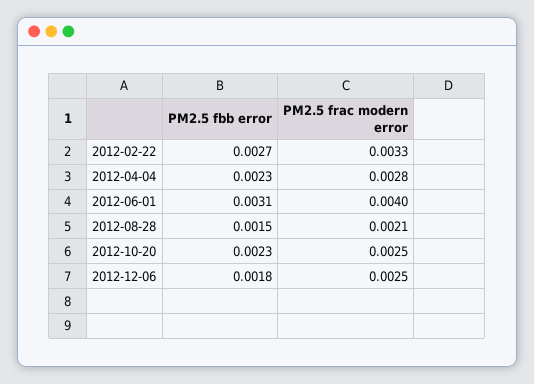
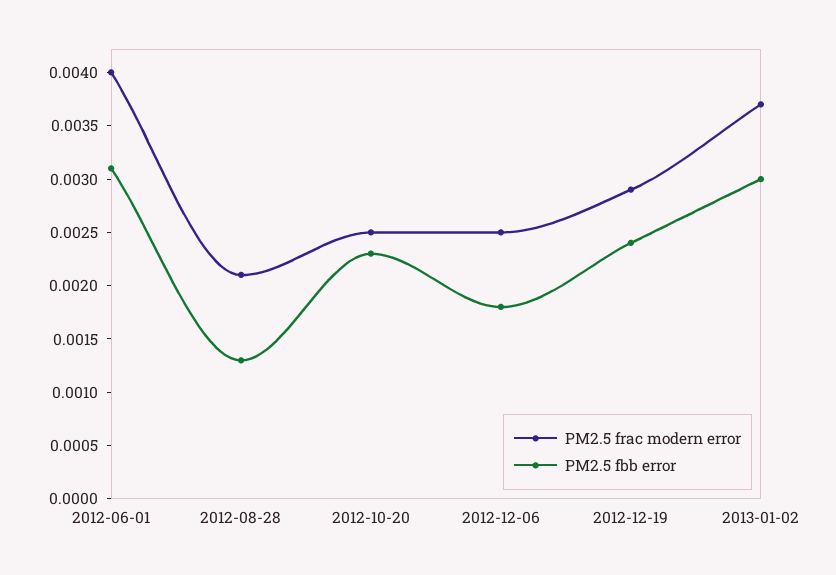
PM2.5 fbb error, 2012-02-22: 0.0027 -> none
PM2.5 frac modern error, 2012-02-22: 0.0033 -> none
PM2.5 fbb error, 2012-04-04: 0.0023 -> none
PM2.5 frac modern error, 2012-04-04: 0.0028 -> none
PM2.5 fbb error, 2012-08-28: 0.0015 -> 0.0013
PM2.5 frac modern error, 2012-12-19: none -> 0.0029
PM2.5 fbb error, 2012-12-19: none -> 0.0024
PM2.5 frac modern error, 2013-01-02: none -> 0.0037
PM2.5 fbb error, 2013-01-02: none -> 0.003

